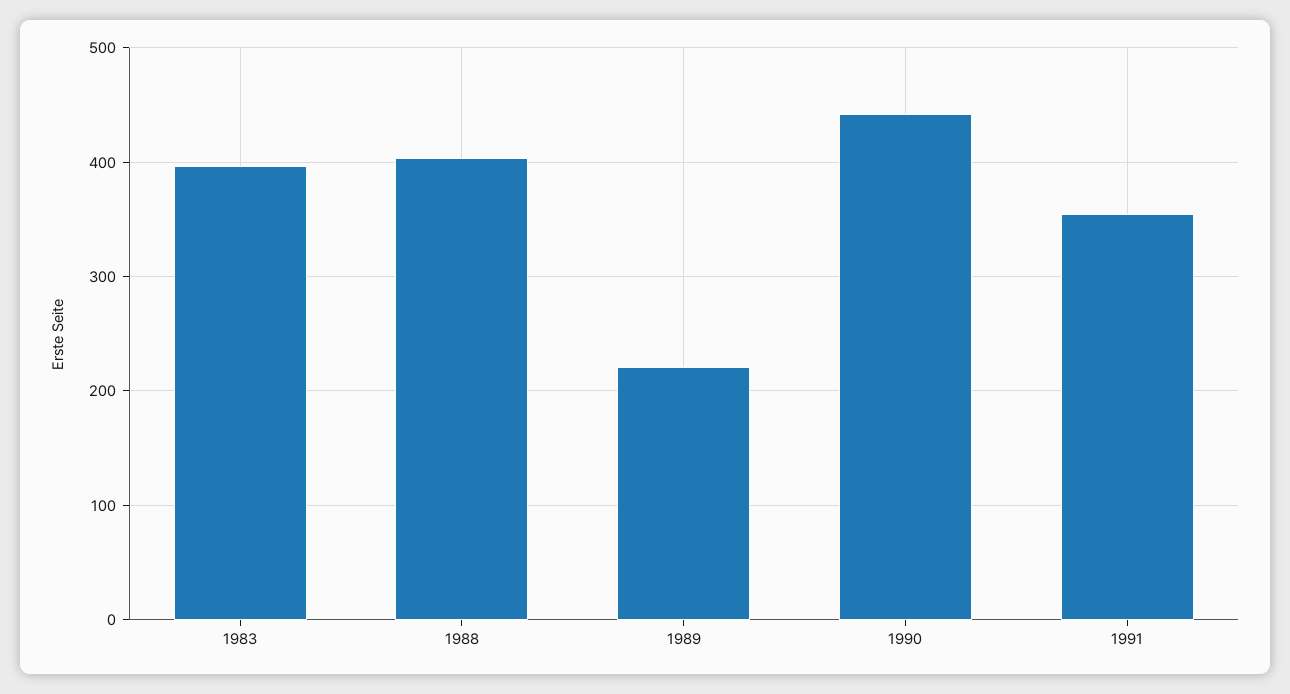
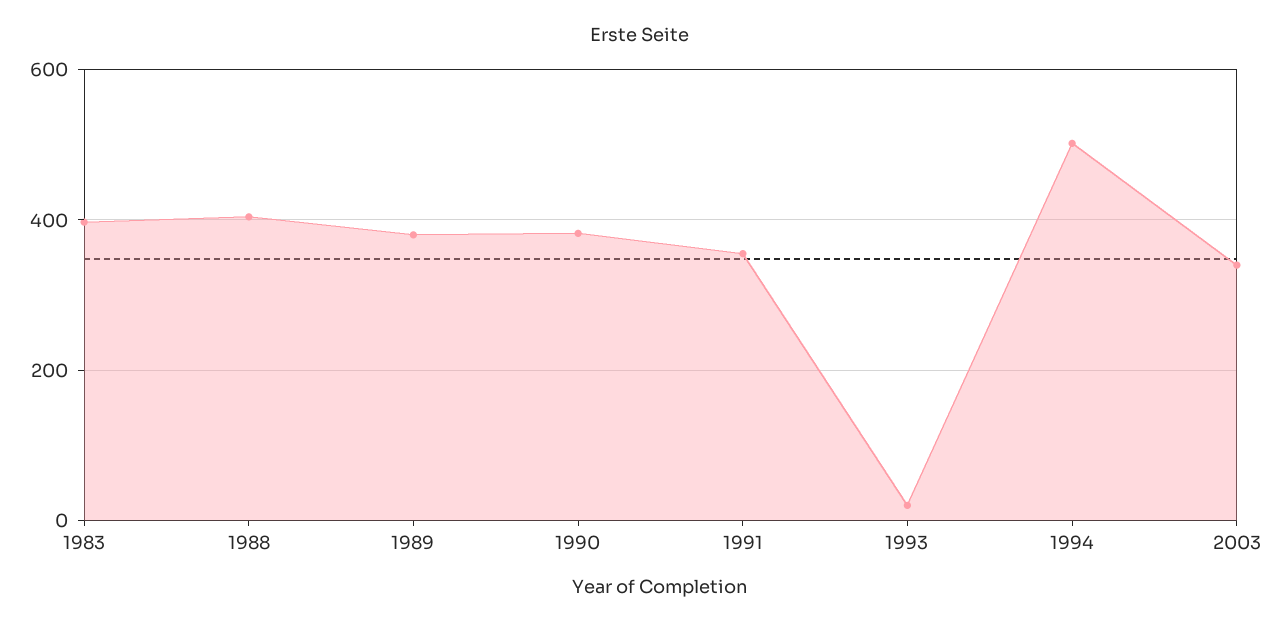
1989: 220 -> 380
1990: 440 -> 380
1993: none -> 20
1994: none -> 500
2003: none -> 340

